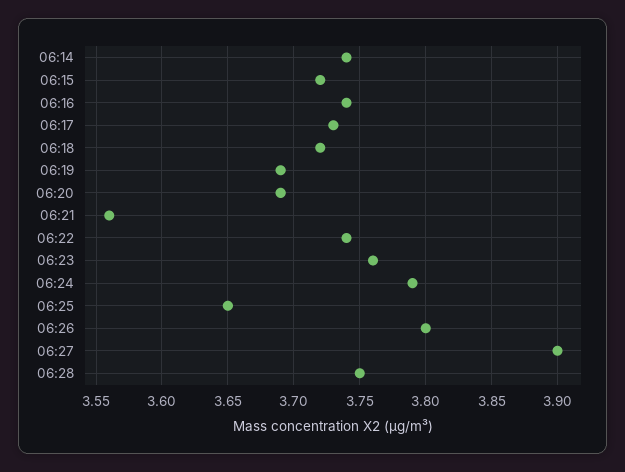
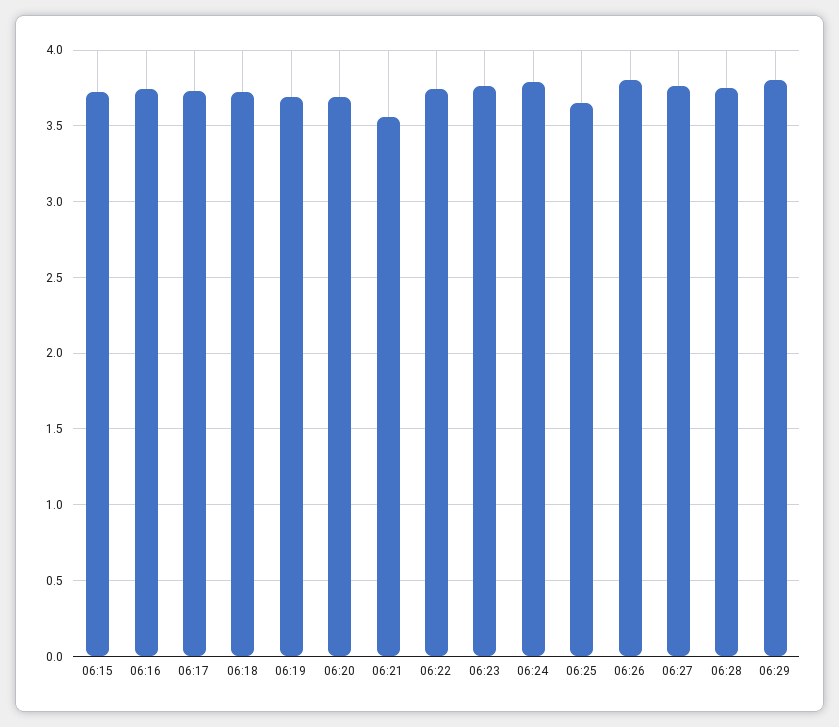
06:14: 3.74 -> none
06:27: 3.9 -> 3.75
06:29: none -> 3.8

